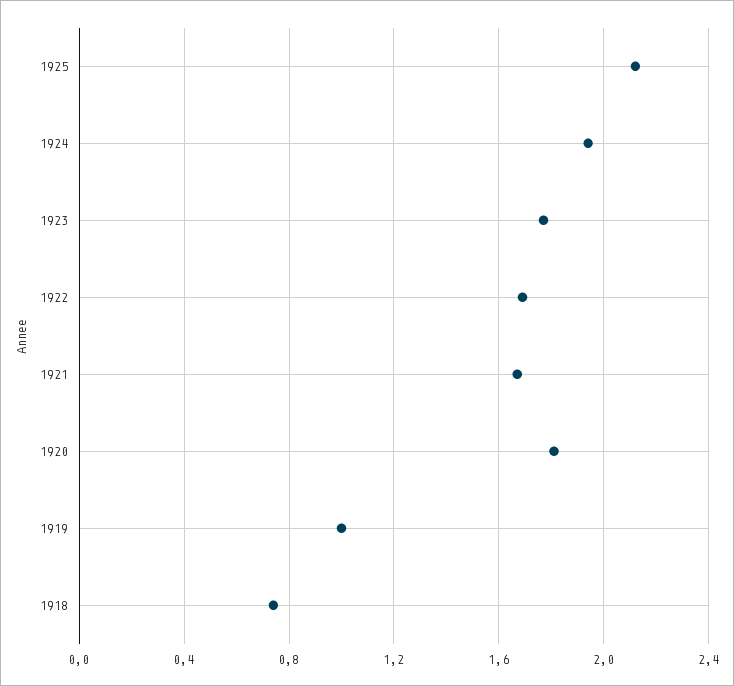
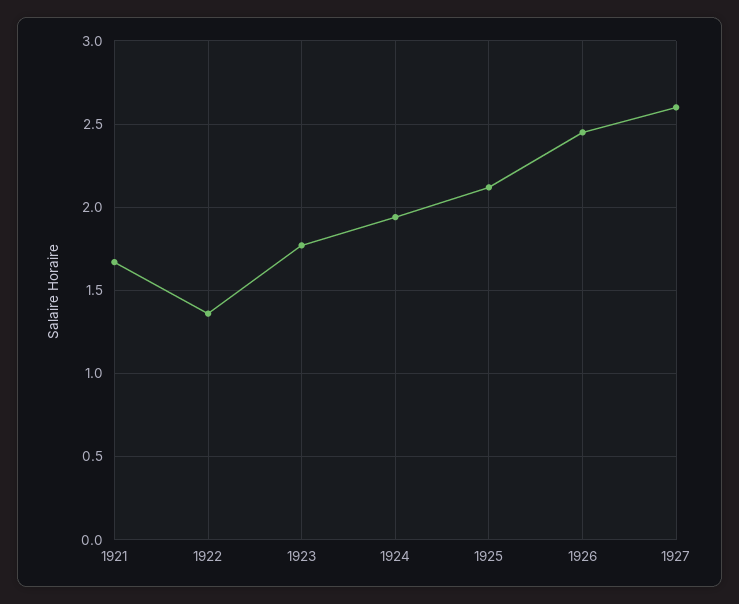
1922: 1.7 -> 1.35
1920: 1.8 -> none
1919: 1 -> none
1918: 0.75 -> none
1926: none -> 2.45
1927: none -> 2.6

